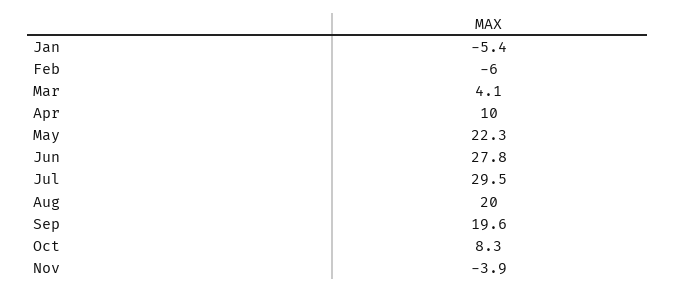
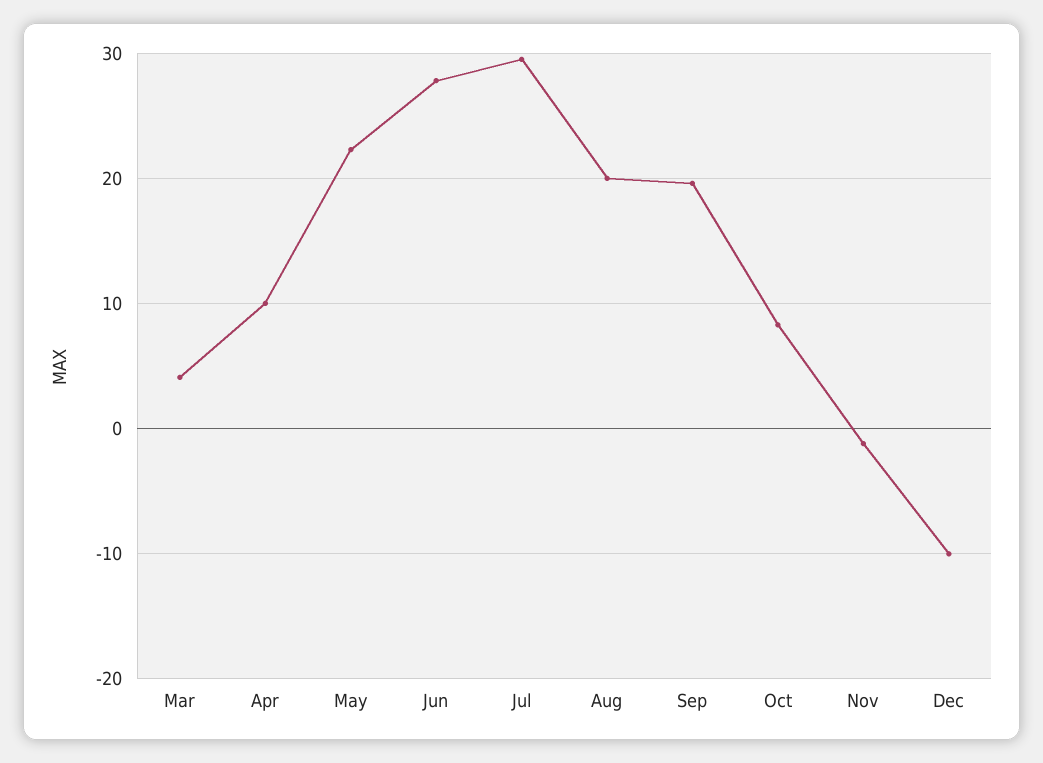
Jan: -5.4 -> none
Feb: -6 -> none
Nov: -3.9 -> -1
Dec: none -> -10

